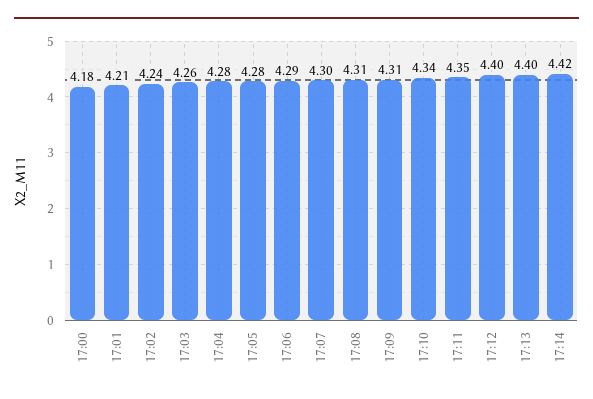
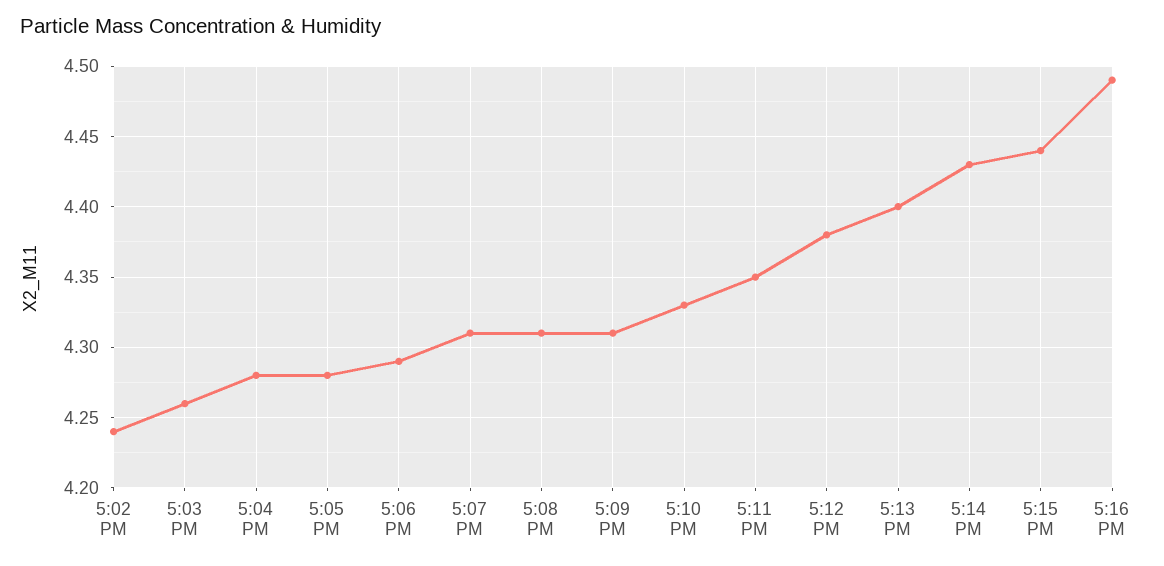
17:00: 4.18 -> none
17:01: 4.21 -> none
17:07: 4.3 -> 4.31
17:10: 4.34 -> 4.33
17:12: 4.4 -> 4.38
17:14: 4.42 -> 4.43
5:15 PM: none -> 4.44
5:16 PM: none -> 4.49

